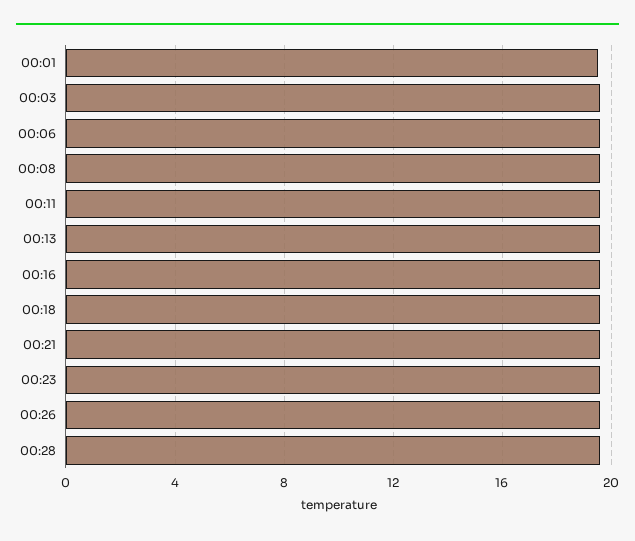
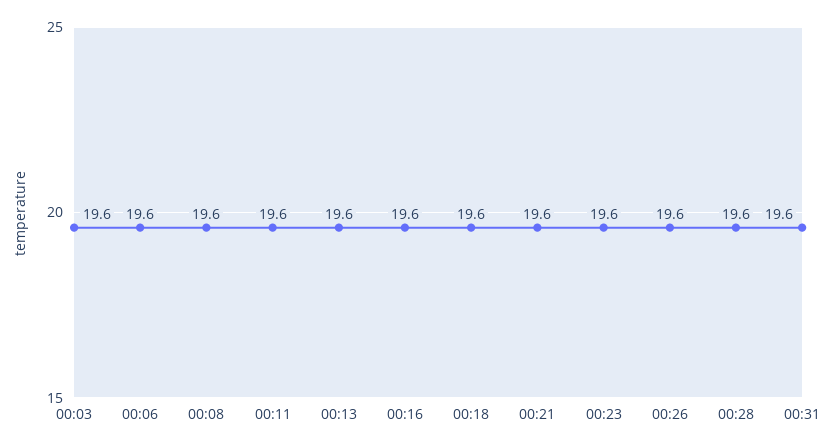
00:01: 19.5 -> none
00:31: none -> 19.6

